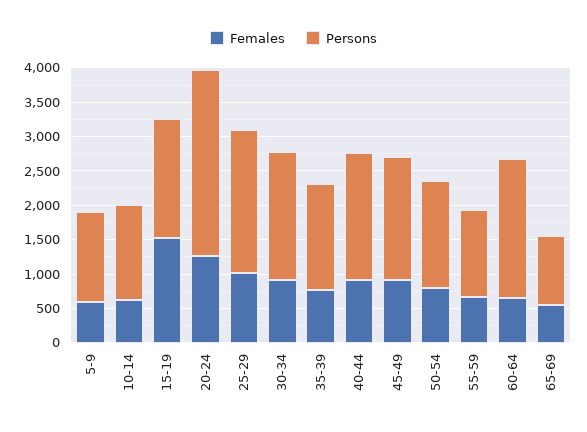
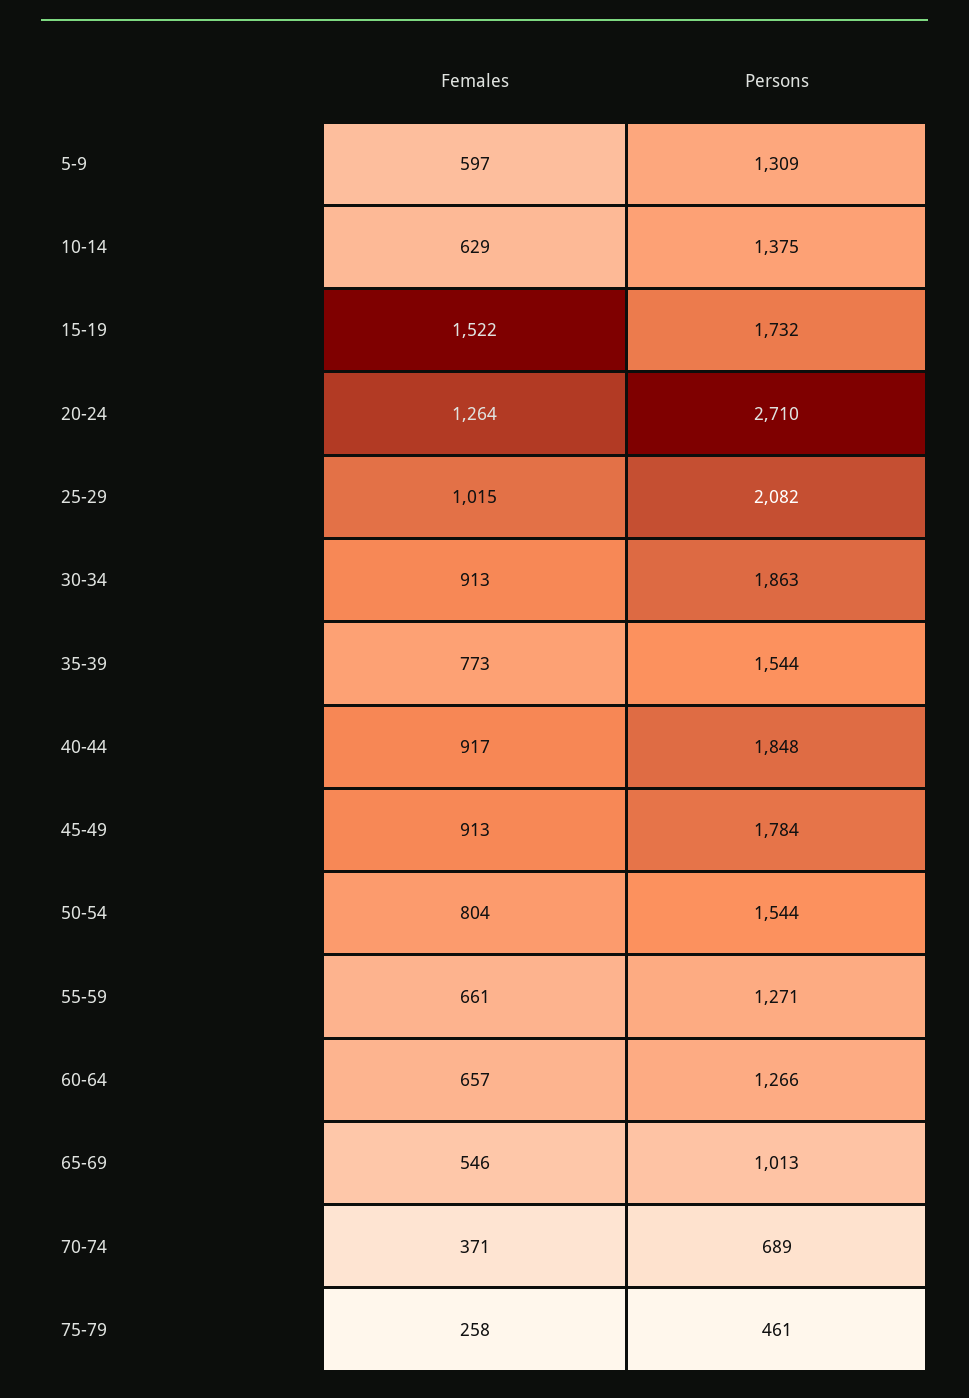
Persons, 60-64: 2000 -> 1266
Females, 70-74: none -> 371
Persons, 70-74: none -> 689
Females, 75-79: none -> 258
Persons, 75-79: none -> 461

